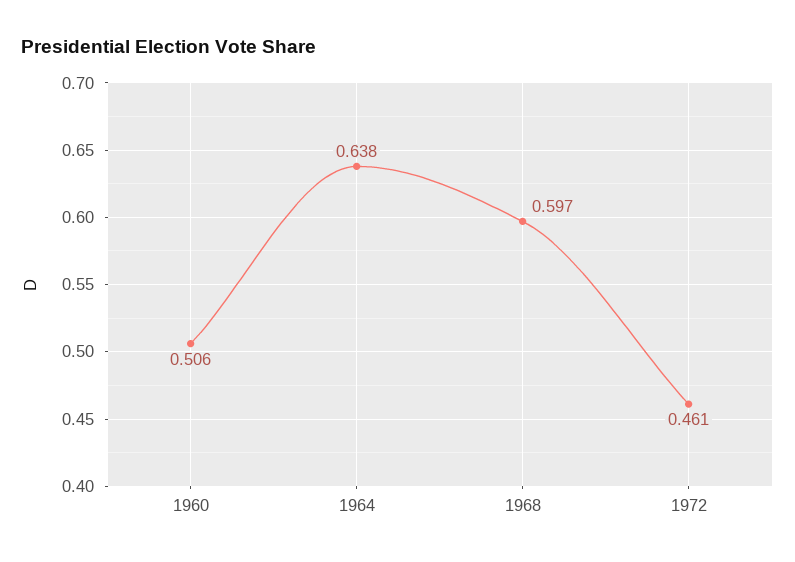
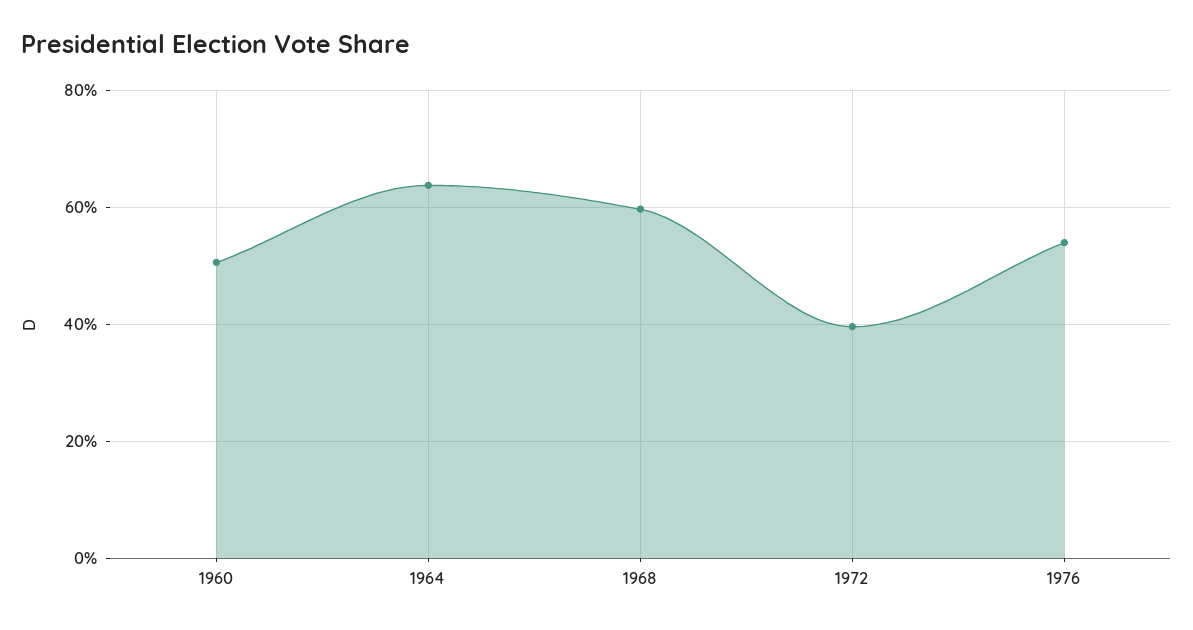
1972: 0.461 -> 0.4
1976: none -> 0.54

